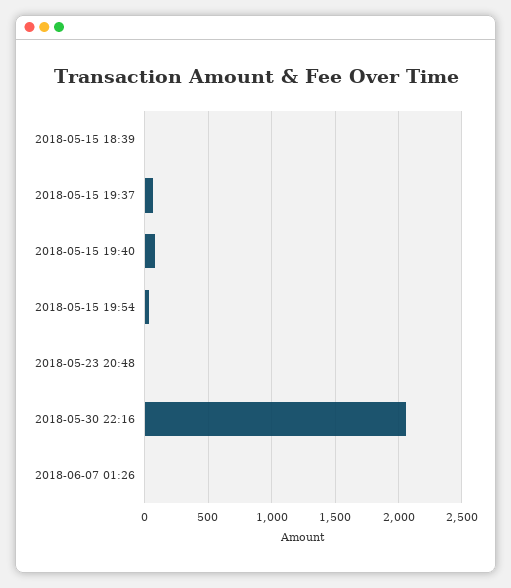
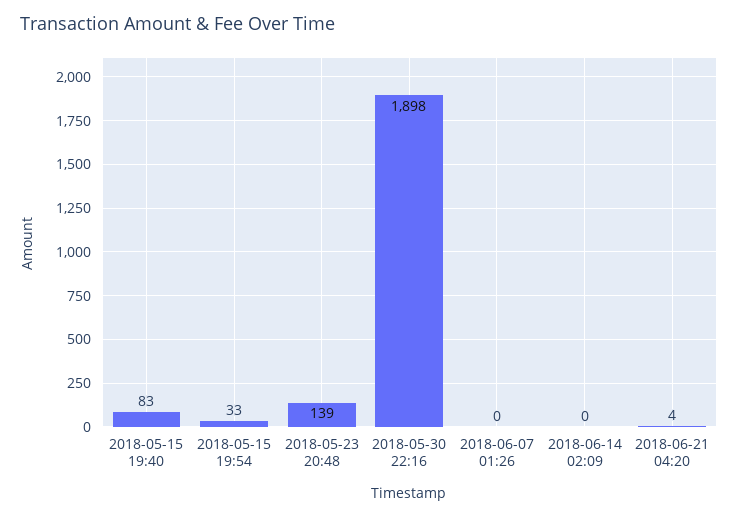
2018-05-15 18:39: 0 -> none
2018-05-15 19:37: 50 -> none
2018-05-23 20:48: 0 -> 139
2018-05-30 22:16: 2050 -> 1898
2018-06-14 02:09: none -> 0
2018-06-21 04:20: none -> 4

